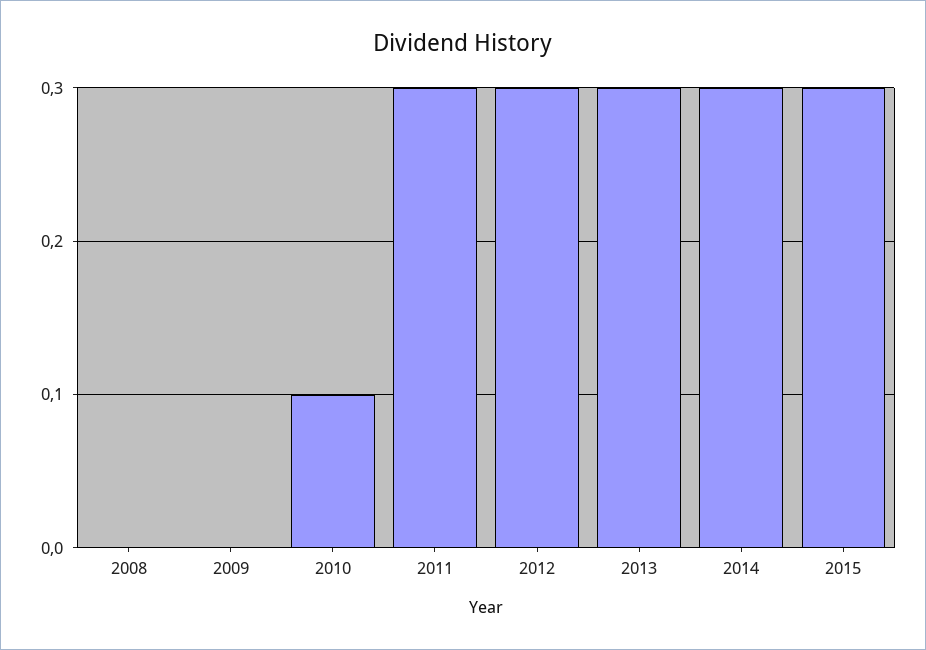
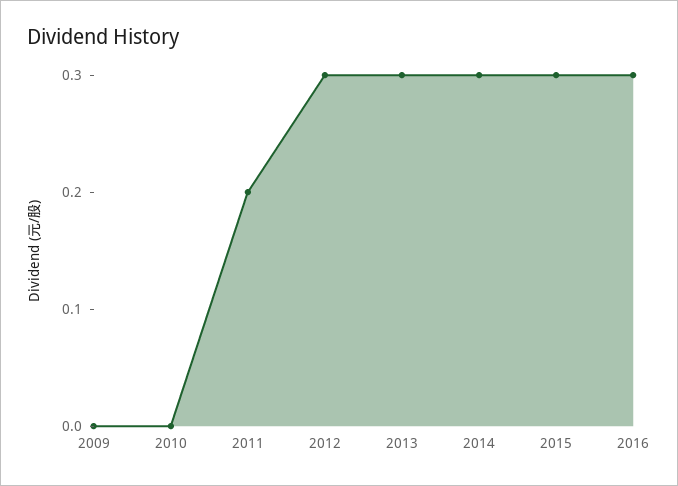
2008: 0 -> none
2010: 0.1 -> 0
2011: 0.3 -> 0.2
2016: none -> 0.3

